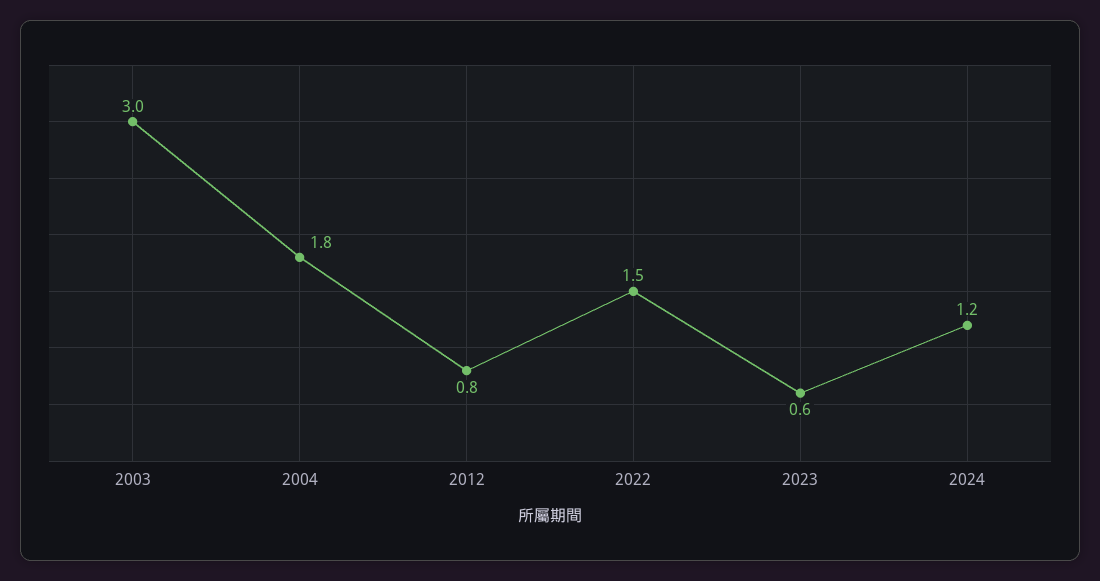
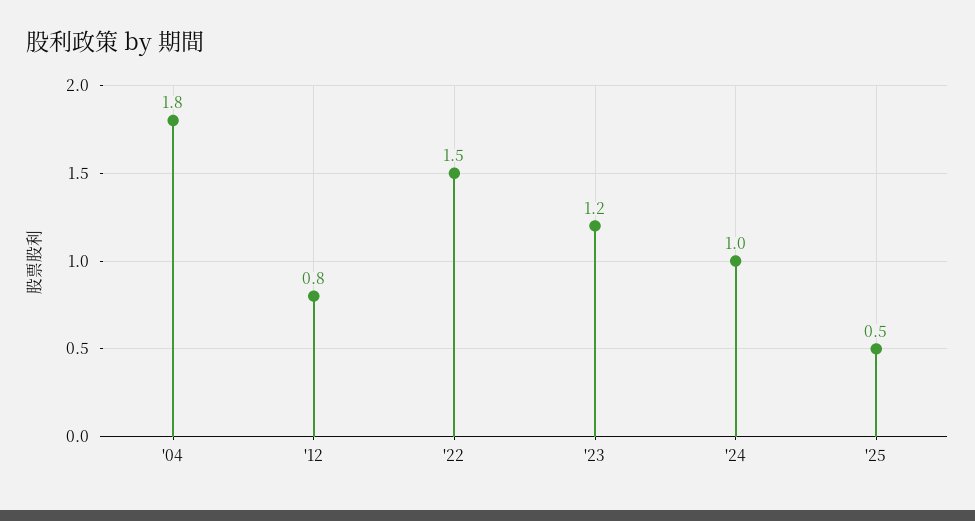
2003: 3 -> none
2023: 0.6 -> 1.2
2024: 1.2 -> 1
'25: none -> 0.5

